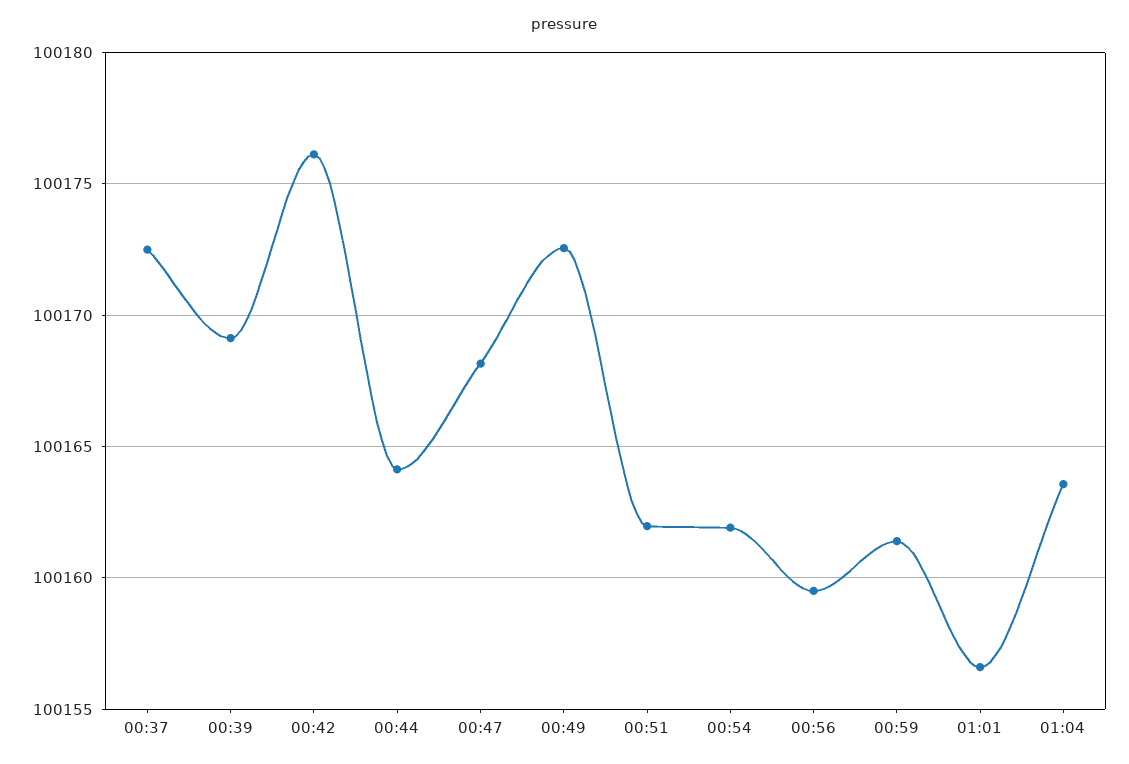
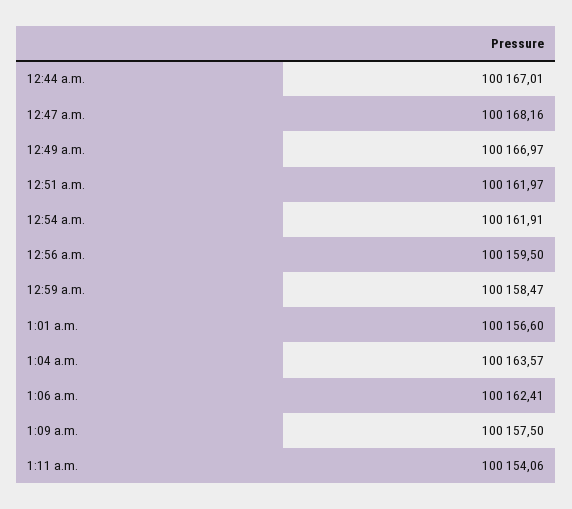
00:37: 100172.5 -> none
00:39: 100169 -> none
00:42: 100176 -> none
00:44: 100164 -> 100167.01
00:49: 100172.5 -> 100166.97
00:59: 100161.5 -> 100158.47
1:06 a.m.: none -> 100162.41
1:09 a.m.: none -> 100157.5
1:11 a.m.: none -> 100154.06

